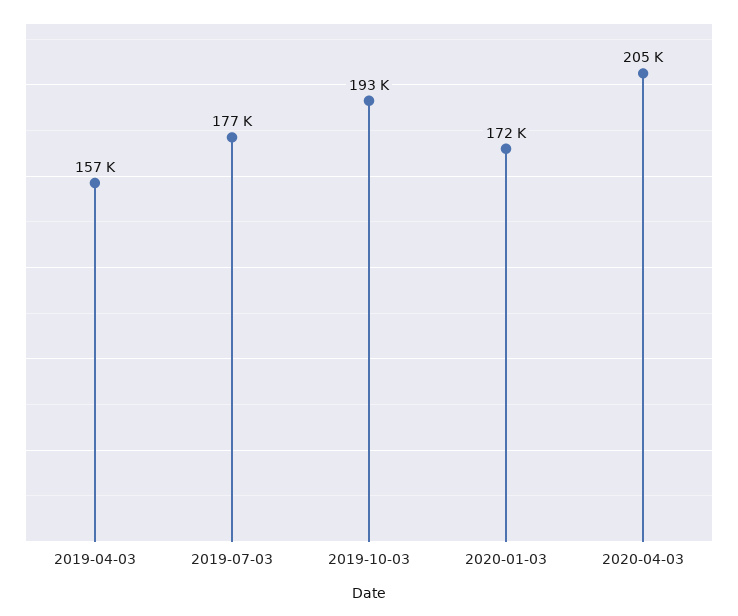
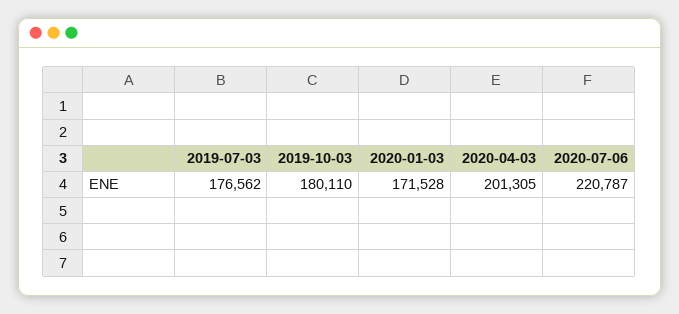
2019-04-03: 157000 -> none
2019-10-03: 193000 -> 180110
2020-04-03: 205000 -> 201305
2020-07-06: none -> 220787

